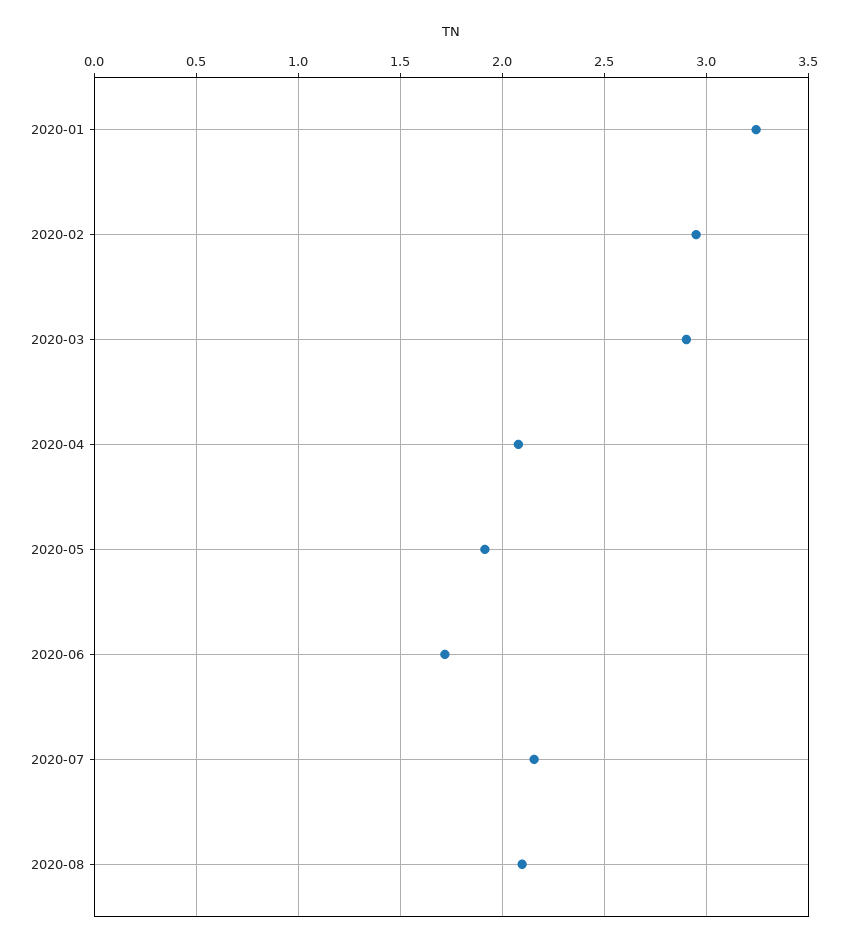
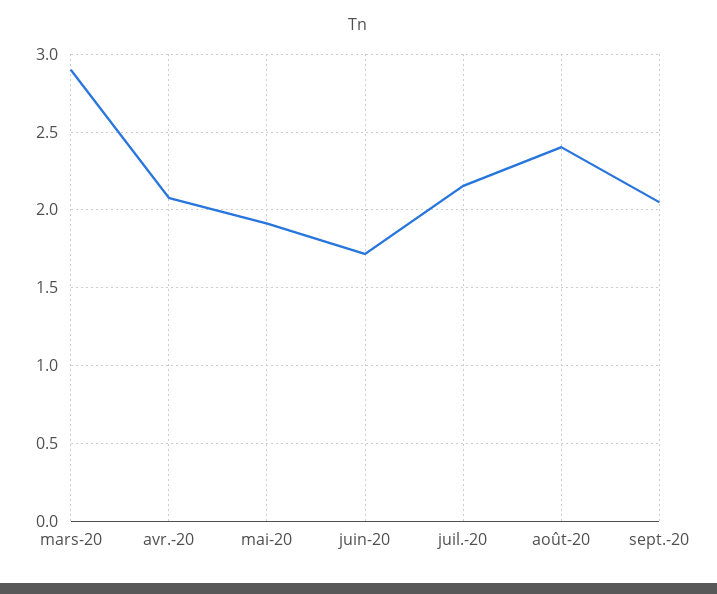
2020-01: 3.25 -> none
2020-02: 2.95 -> none
2020-08: 2.1 -> 2.4
sept.-20: none -> 2.05

